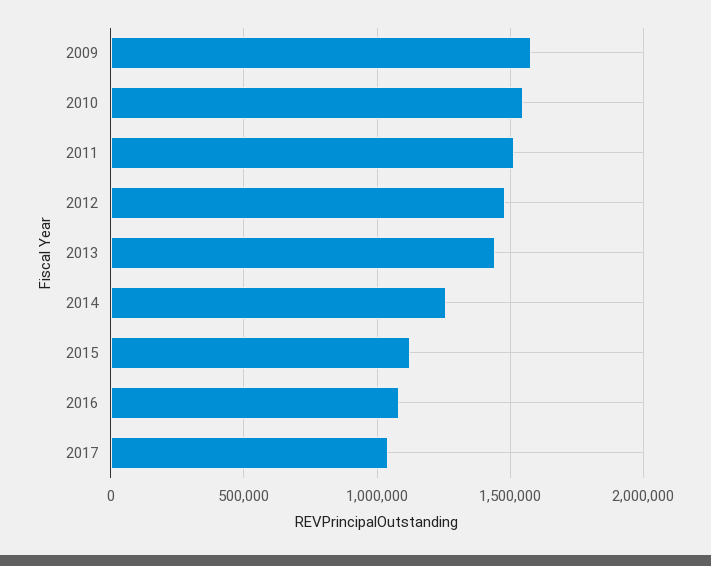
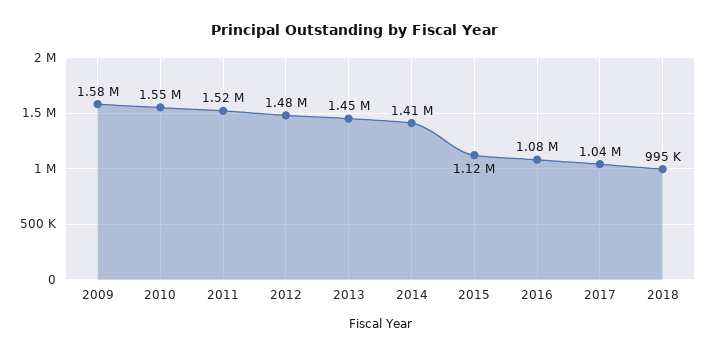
2014: 1250000 -> 1410000
2018: none -> 995000

